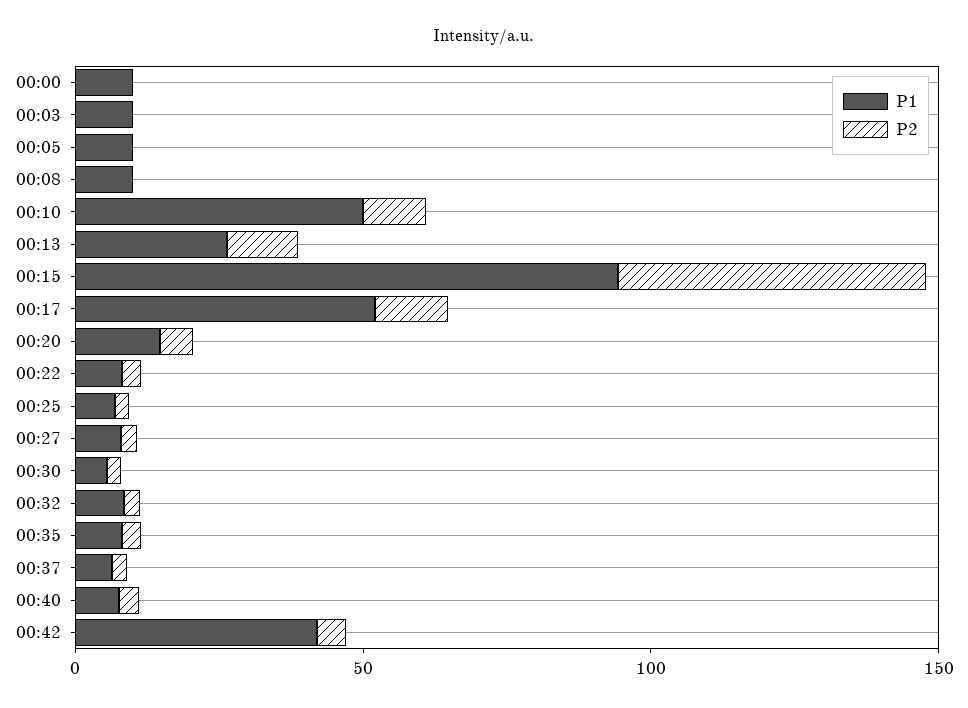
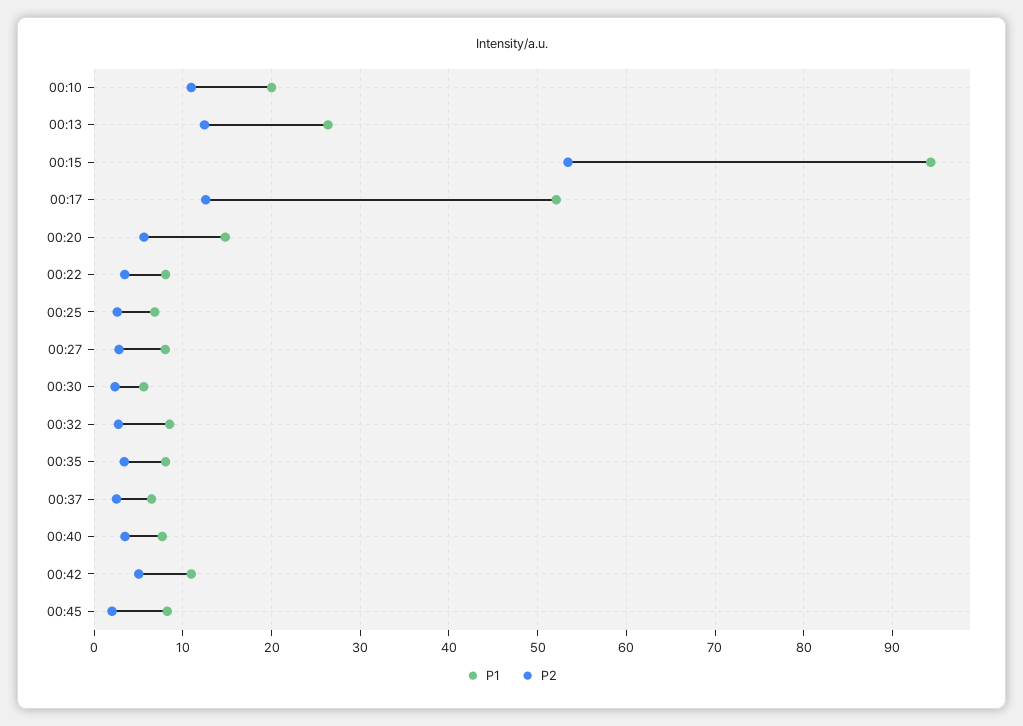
P1, 00:00: 10 -> none
P2, 00:00: 0 -> none
P1, 00:03: 10 -> none
P2, 00:03: 0 -> none
P1, 00:05: 10 -> none
P2, 00:05: 0 -> none
P1, 00:08: 10 -> none
P2, 00:08: 0 -> none
P1, 00:10: 50 -> 20
P1, 00:42: 40 -> 11
P1, 00:45: none -> 8
P2, 00:45: none -> 2

